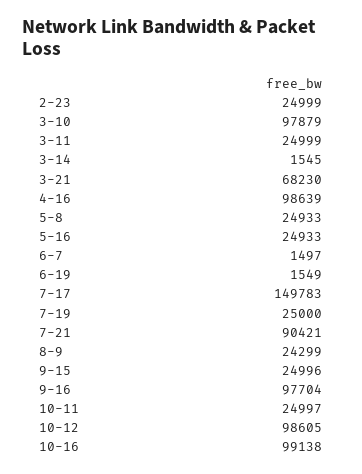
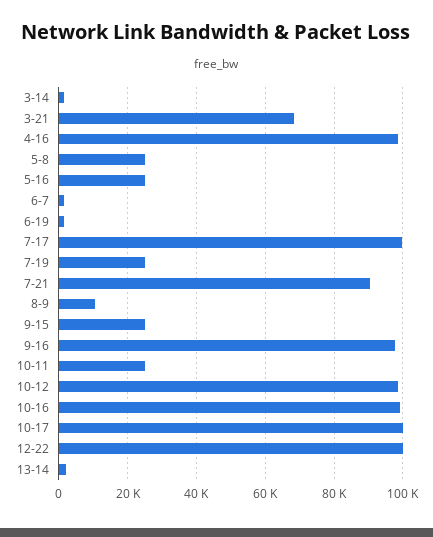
2-23: 24999 -> none
3-10: 97879 -> none
3-11: 24999 -> none
7-17: 149783 -> 100000
8-9: 24299 -> 10000
10-17: none -> 100000
12-22: none -> 100000
13-14: none -> 2000

